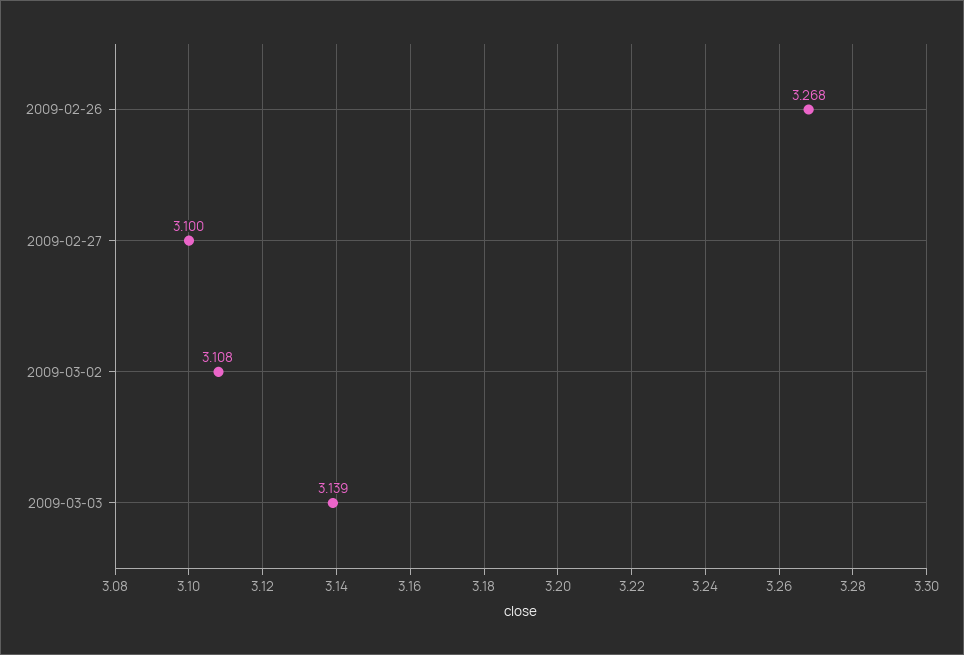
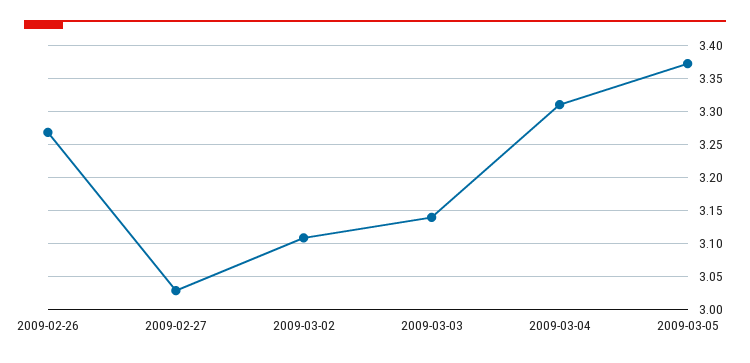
2009-02-27: 3.1 -> 3.03
2009-03-04: none -> 3.31
2009-03-05: none -> 3.37

